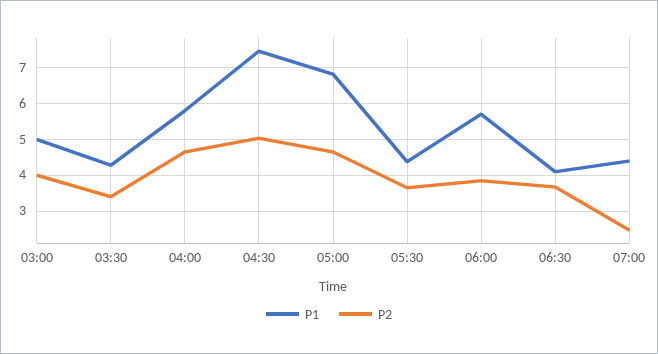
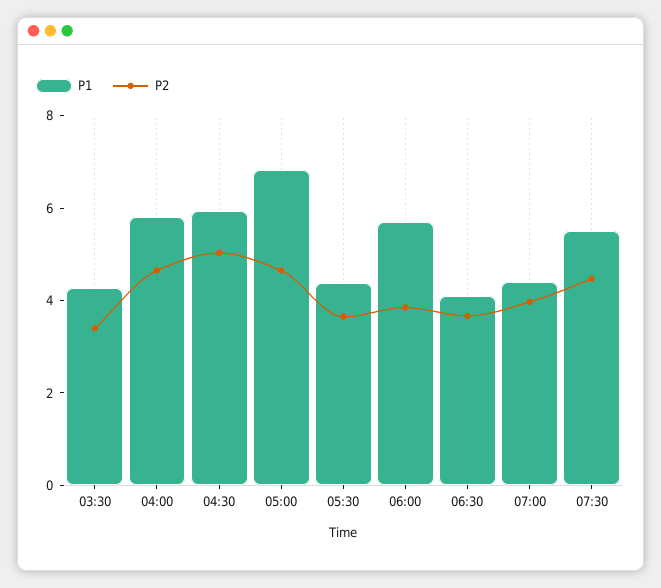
P1, 03:00: 5 -> none
P2, 03:00: 4 -> none
P1, 04:30: 7.4 -> 6
P2, 07:00: 2.4 -> 4
P1, 07:30: none -> 5.5
P2, 07:30: none -> 4.5

